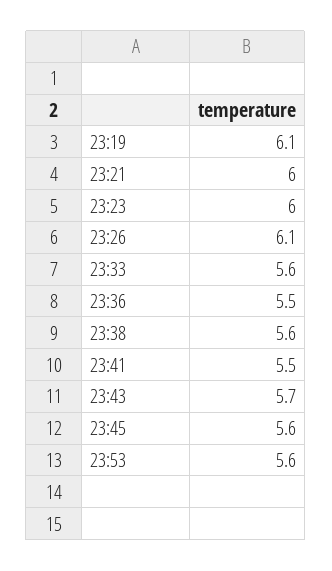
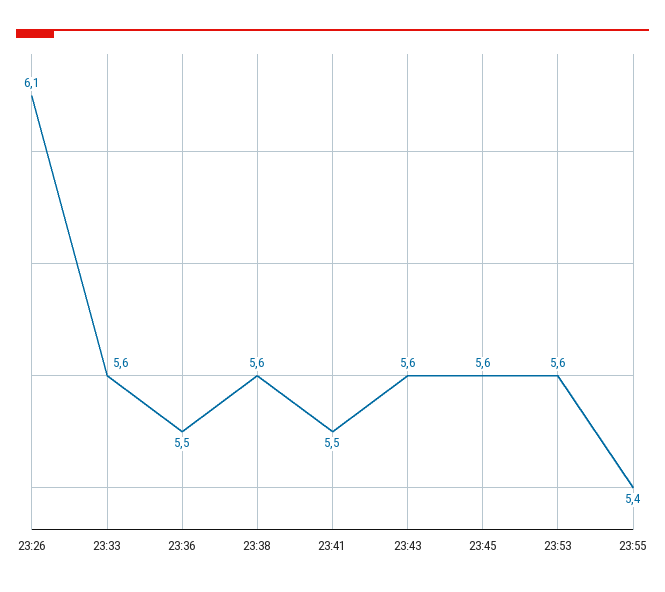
23:19: 6.1 -> none
23:21: 6 -> none
23:23: 6 -> none
23:43: 5.7 -> 5.6
23:55: none -> 5.4

